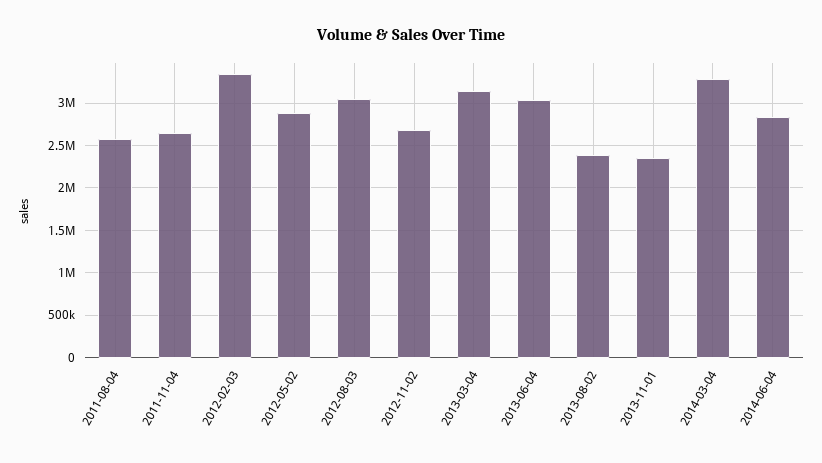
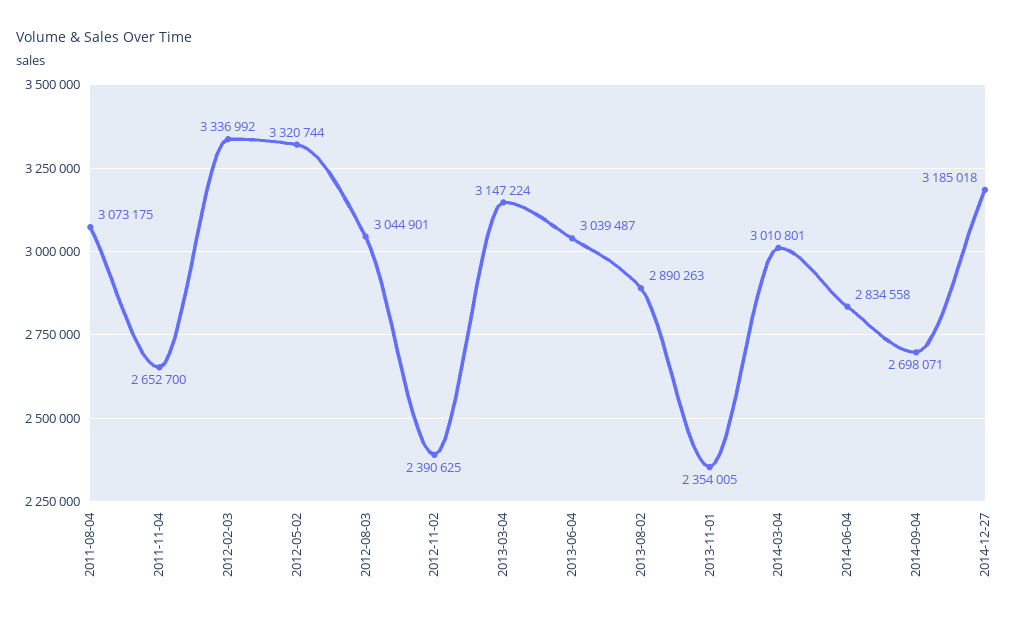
2011-08-04: 2600000 -> 3073175
2012-05-02: 2900000 -> 3320744
2012-11-02: 2700000 -> 2390625
2013-08-02: 2400000 -> 2890263
2014-03-04: 3300000 -> 3010801
2014-09-04: none -> 2698071
2014-12-27: none -> 3185018

